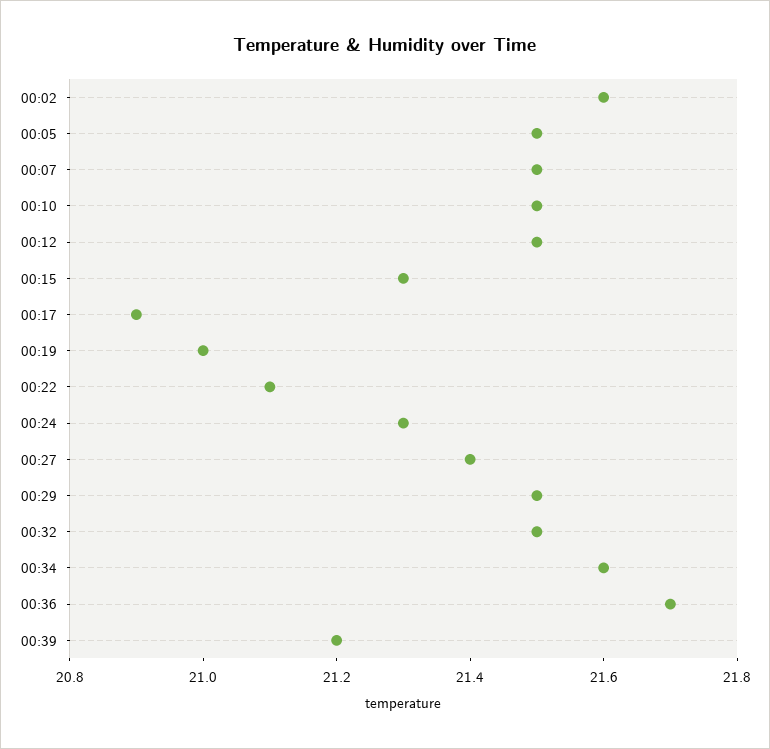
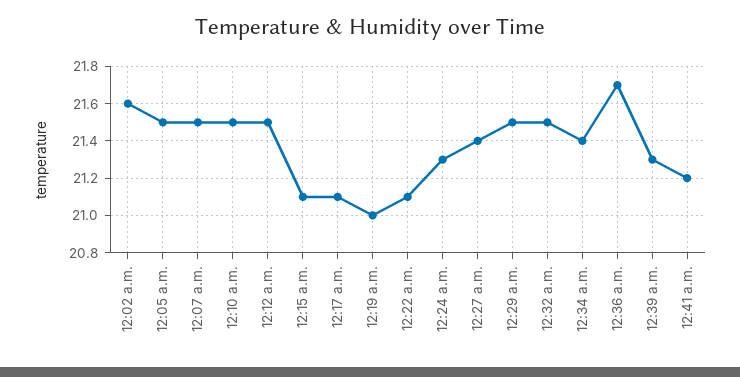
00:15: 21.3 -> 21.1
00:17: 20.9 -> 21.1
00:34: 21.6 -> 21.4
00:39: 21.2 -> 21.3
12:41 a.m.: none -> 21.2

